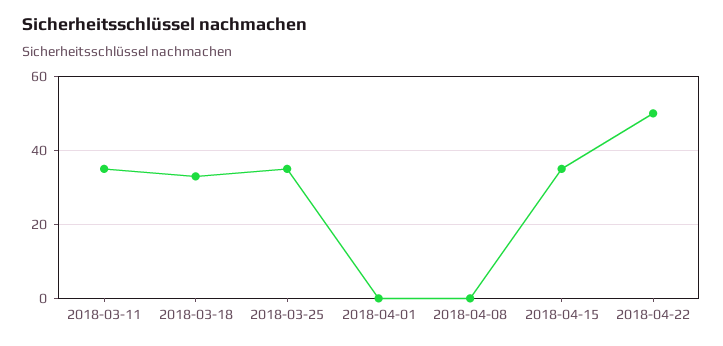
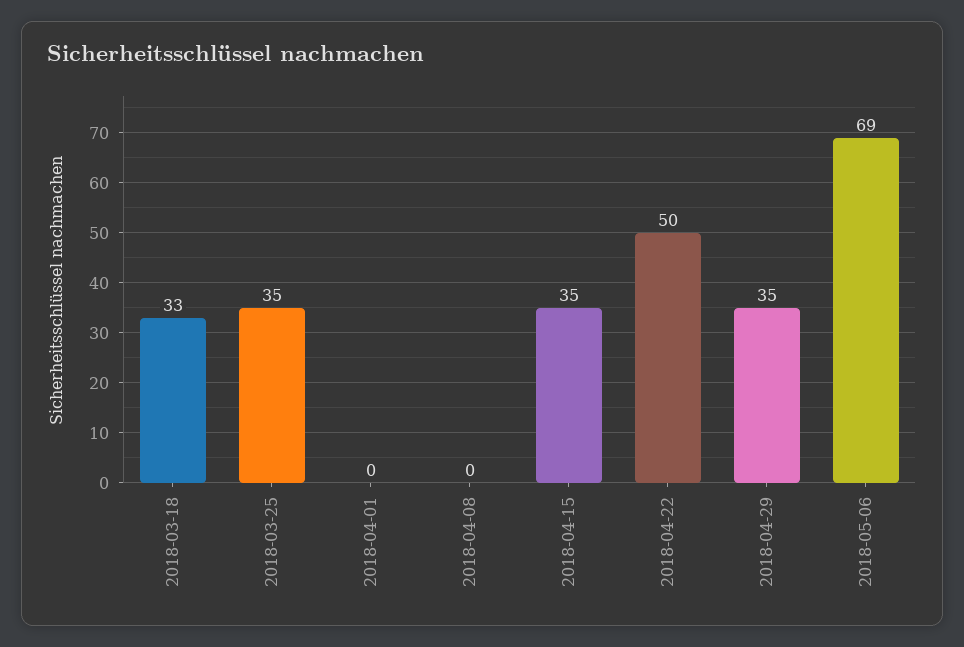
2018-03-11: 35 -> none
2018-04-29: none -> 35
2018-05-06: none -> 69

